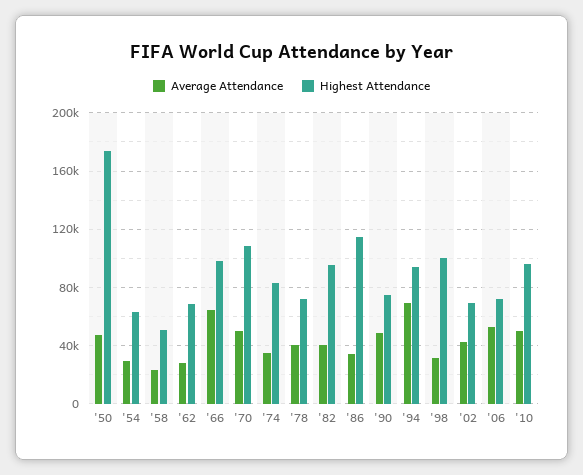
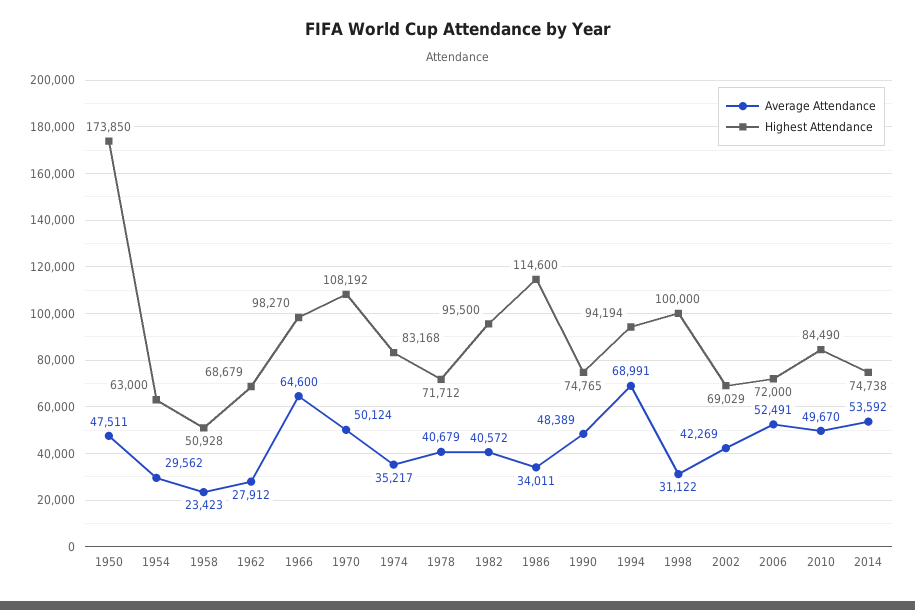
Highest Attendance, '10: 95000 -> 84490
Average Attendance, 2014: none -> 53592
Highest Attendance, 2014: none -> 74738

